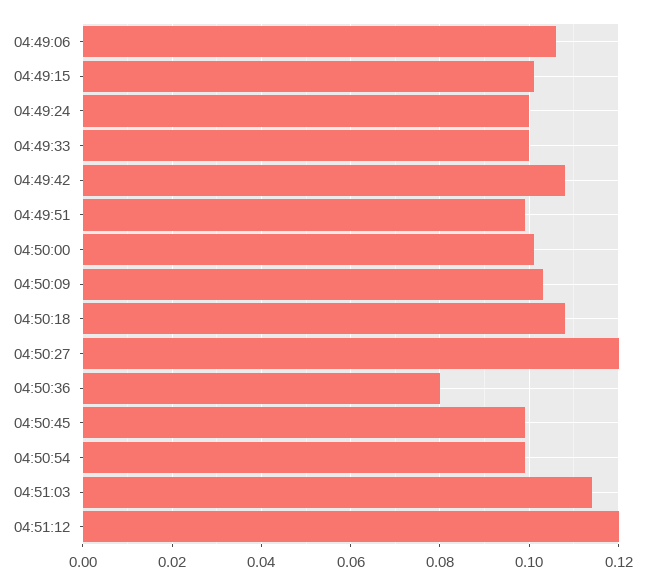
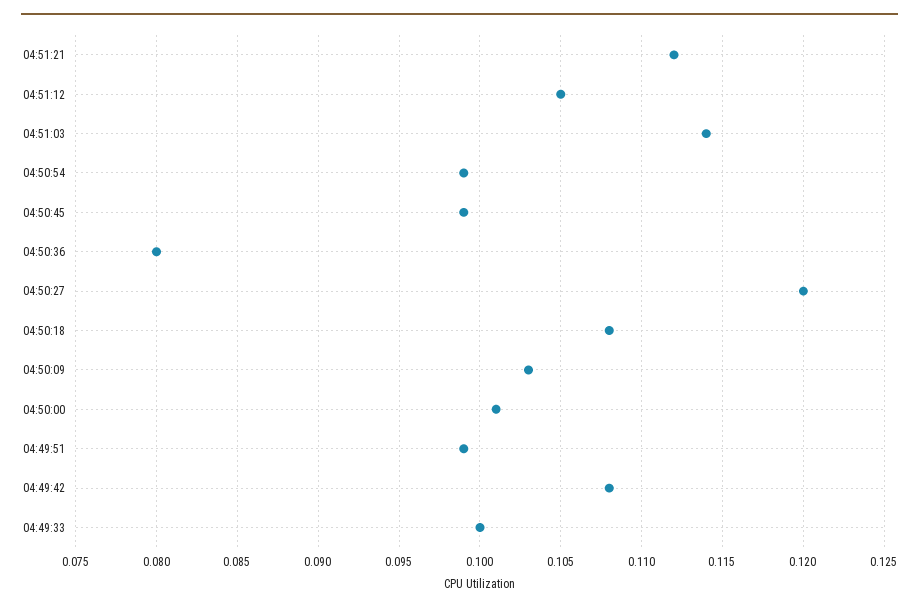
04:49:06: 0.105 -> none
04:49:15: 0.1 -> none
04:49:24: 0.1 -> none
04:51:12: 0.12 -> 0.105
04:51:21: none -> 0.112

